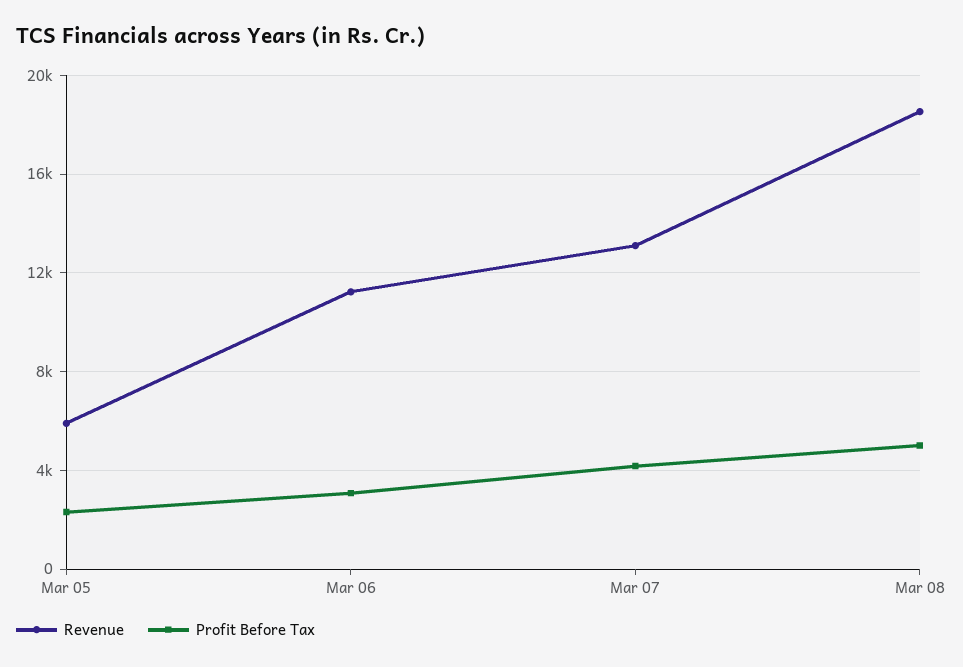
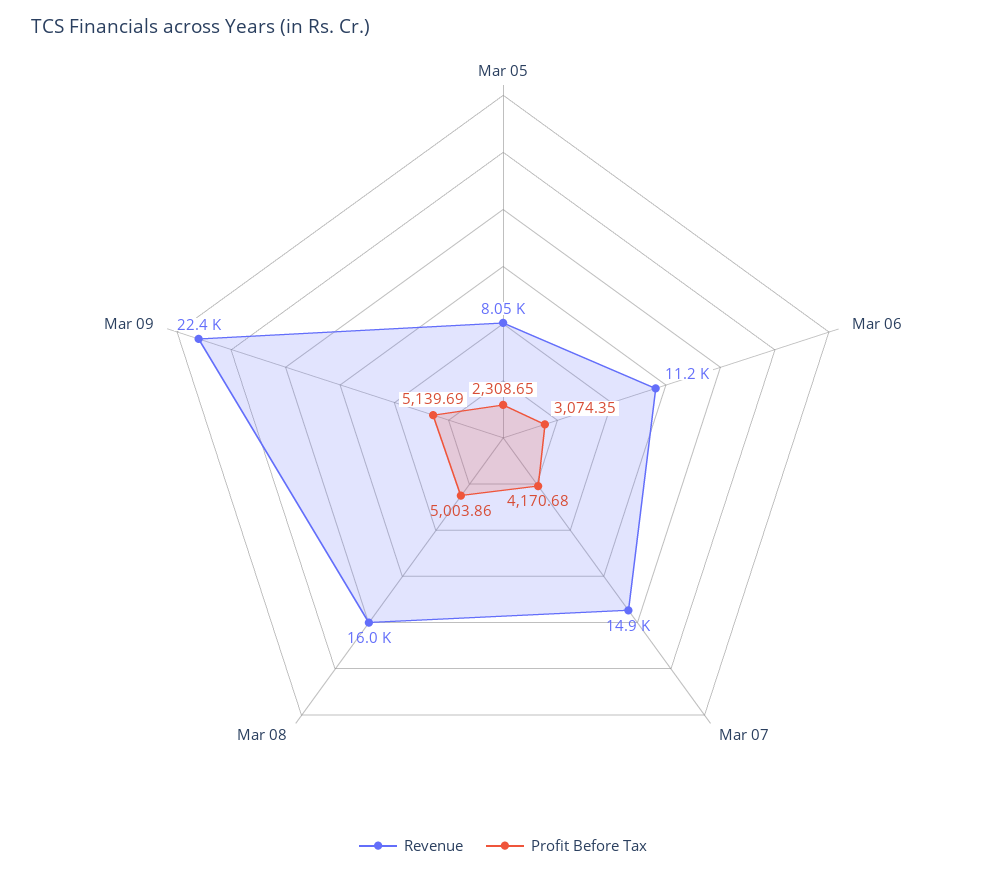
Revenue, Mar 05: 6000 -> 8050
Revenue, Mar 07: 13000 -> 14900
Revenue, Mar 08: 18500 -> 16000
Revenue, Mar 09: none -> 22400
Profit Before Tax, Mar 09: none -> 5139.69

